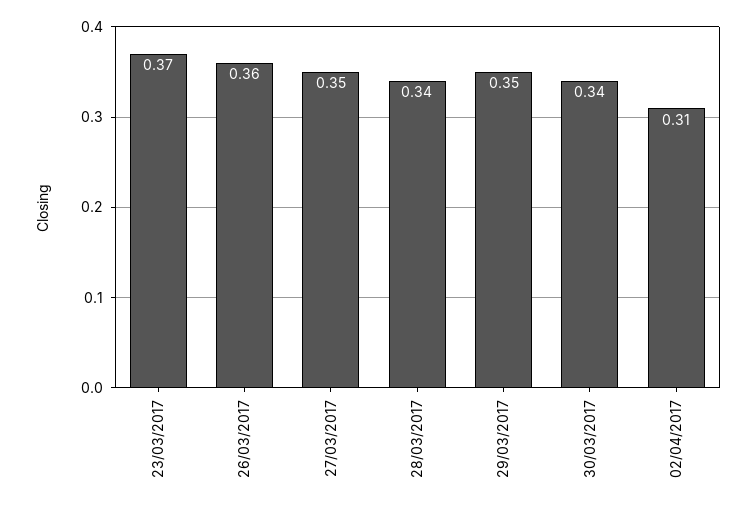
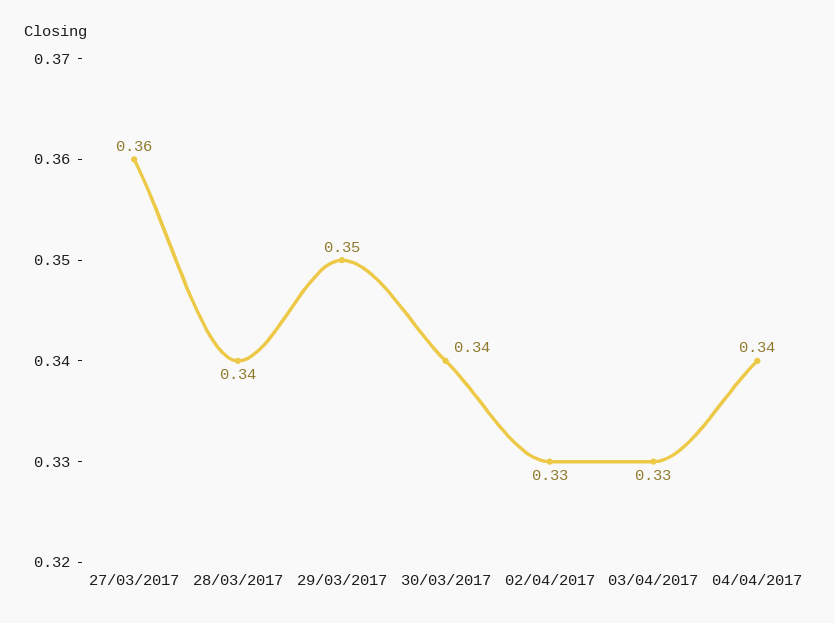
23/03/2017: 0.37 -> none
26/03/2017: 0.36 -> none
27/03/2017: 0.35 -> 0.36
02/04/2017: 0.31 -> 0.33
03/04/2017: none -> 0.33
04/04/2017: none -> 0.34

